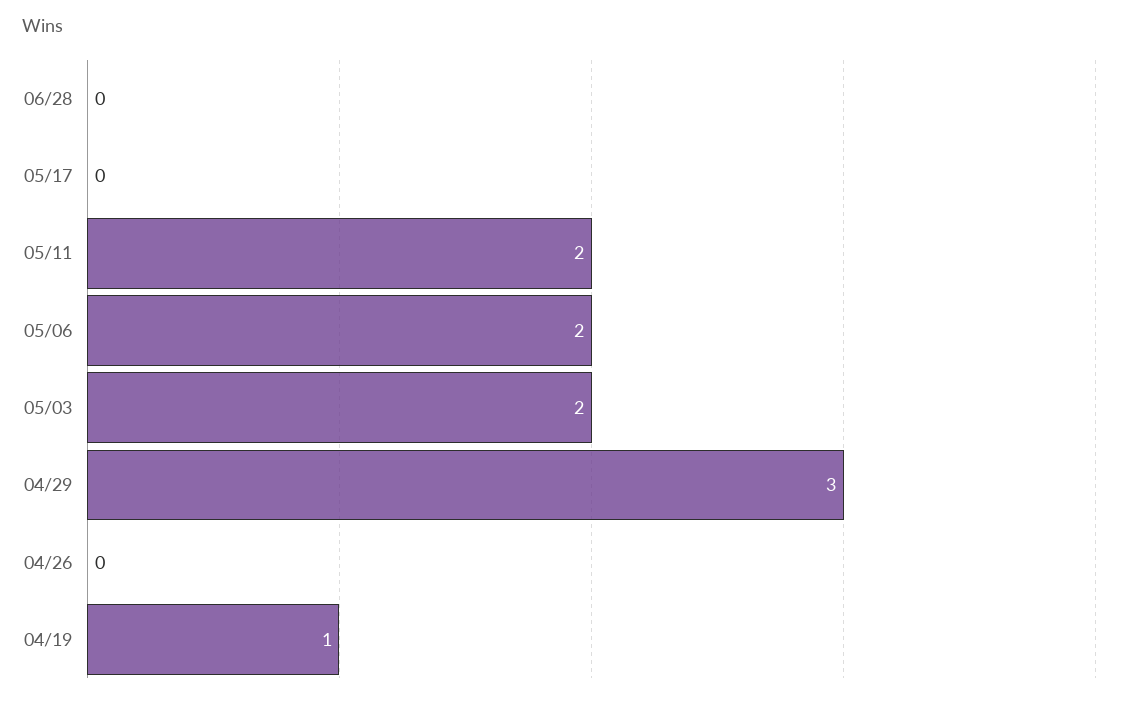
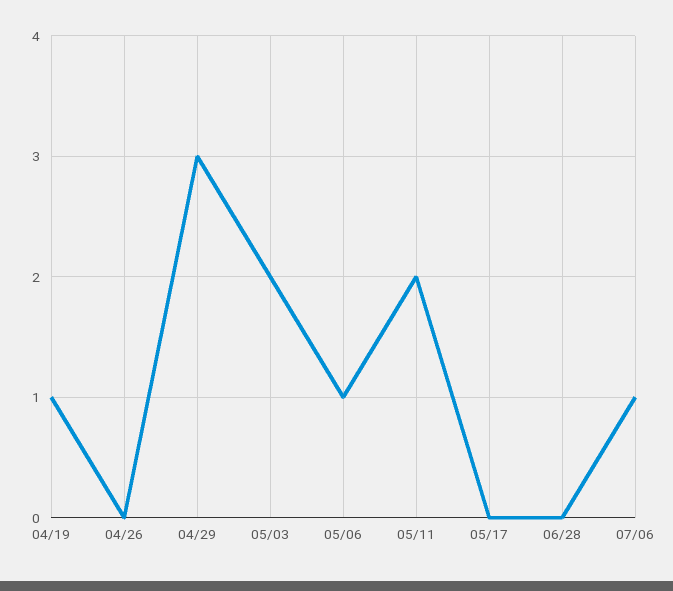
05/06: 2 -> 1
07/06: none -> 1

